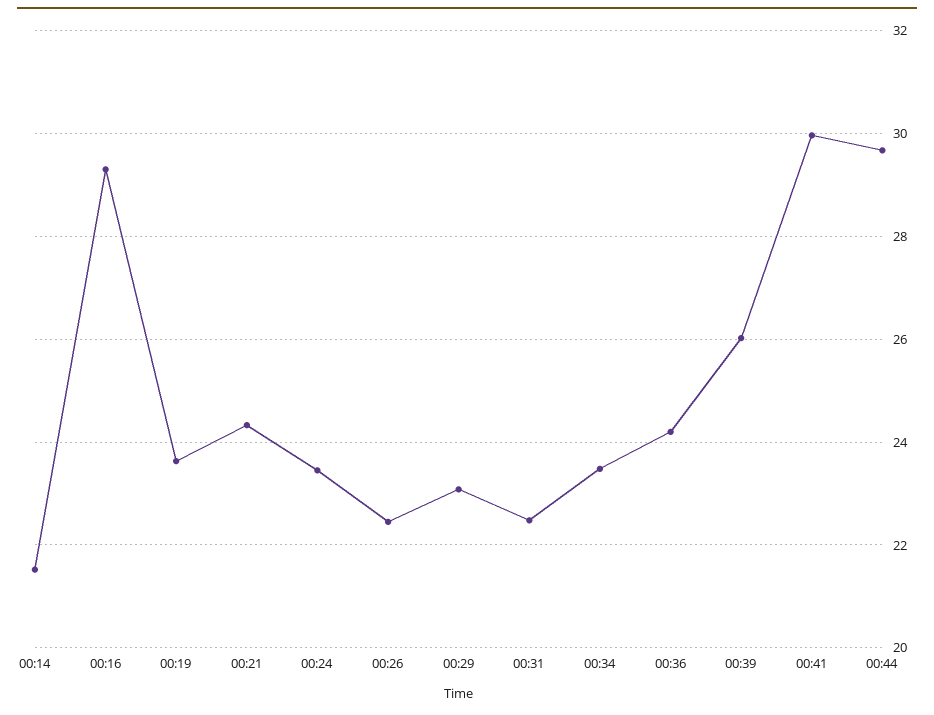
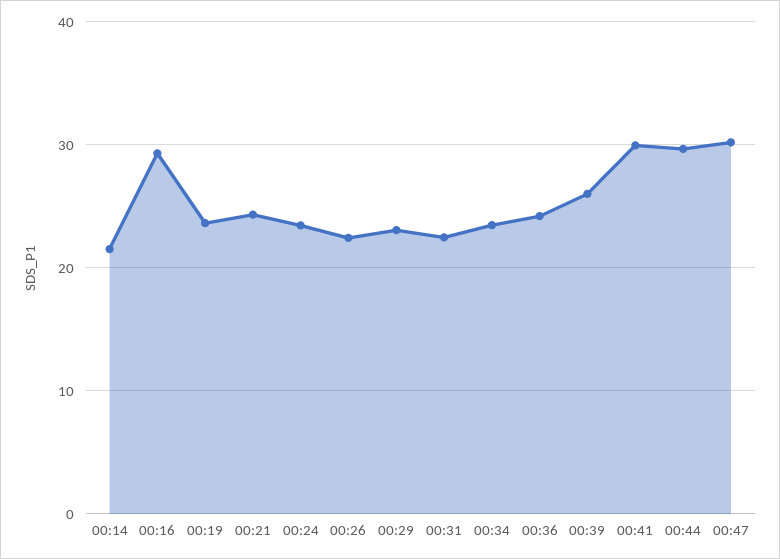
00:47: none -> 30

